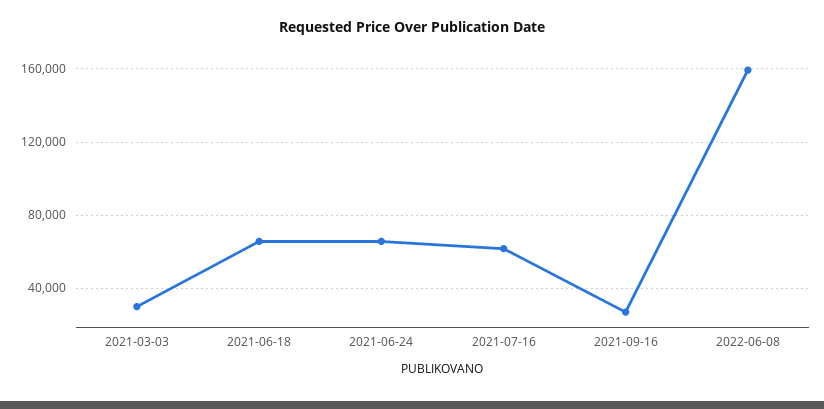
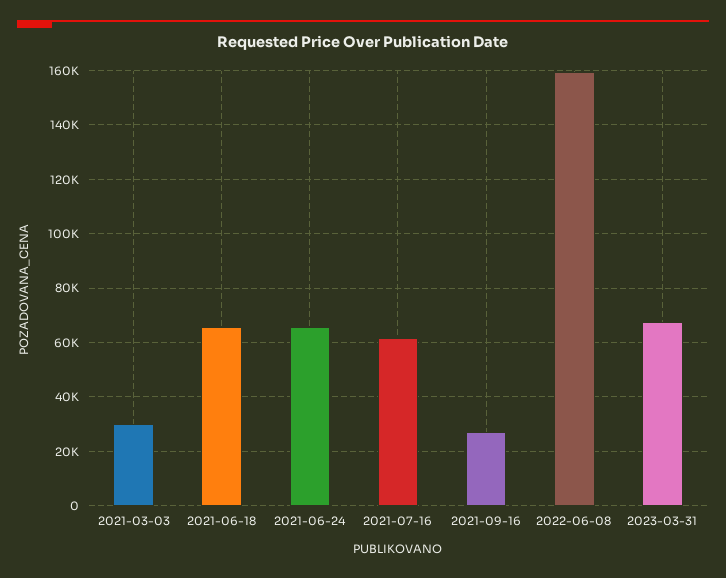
2023-03-31: none -> 67500

